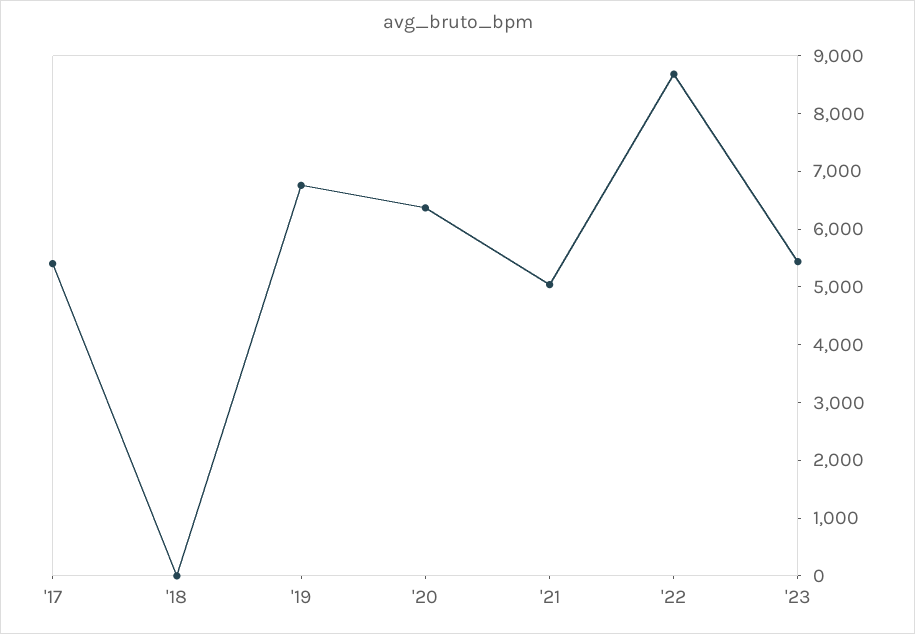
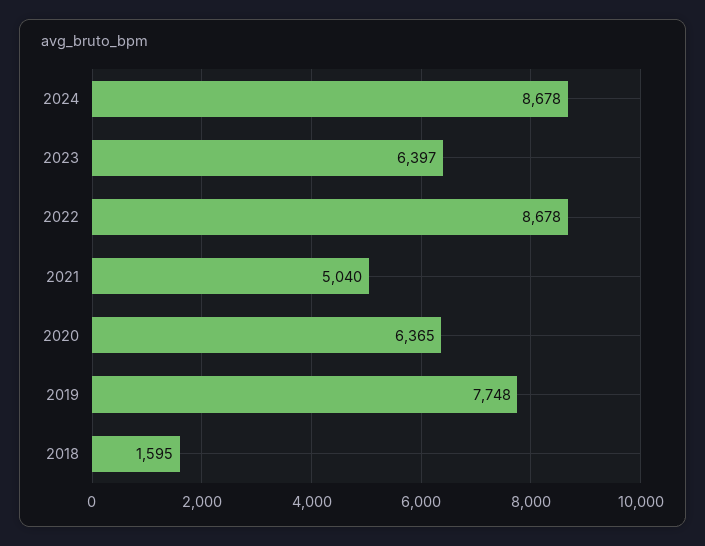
'17: 5400 -> none
'18: 0 -> 1595
'19: 6800 -> 7748
'23: 5400 -> 6397
2024: none -> 8678

